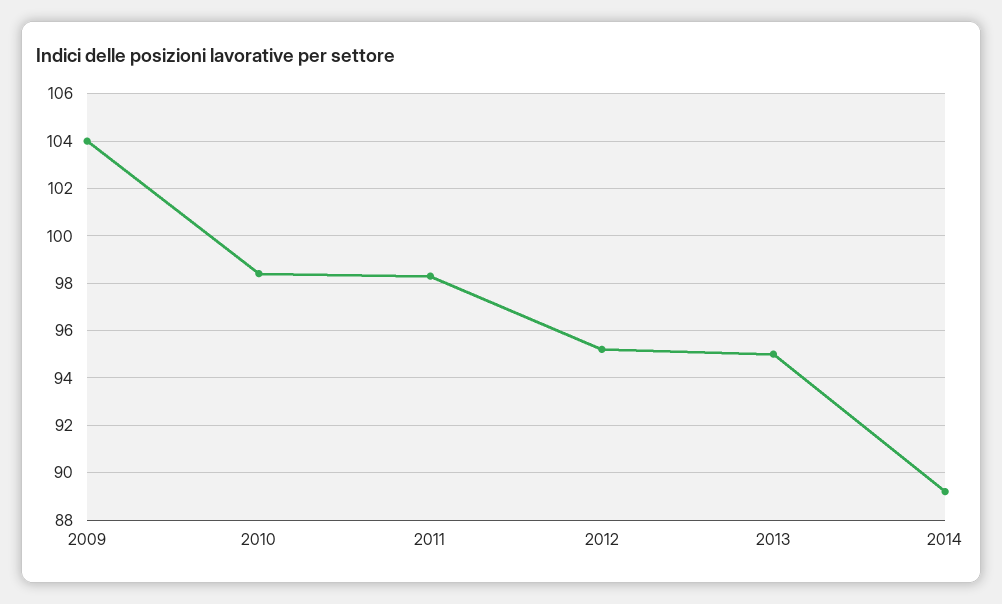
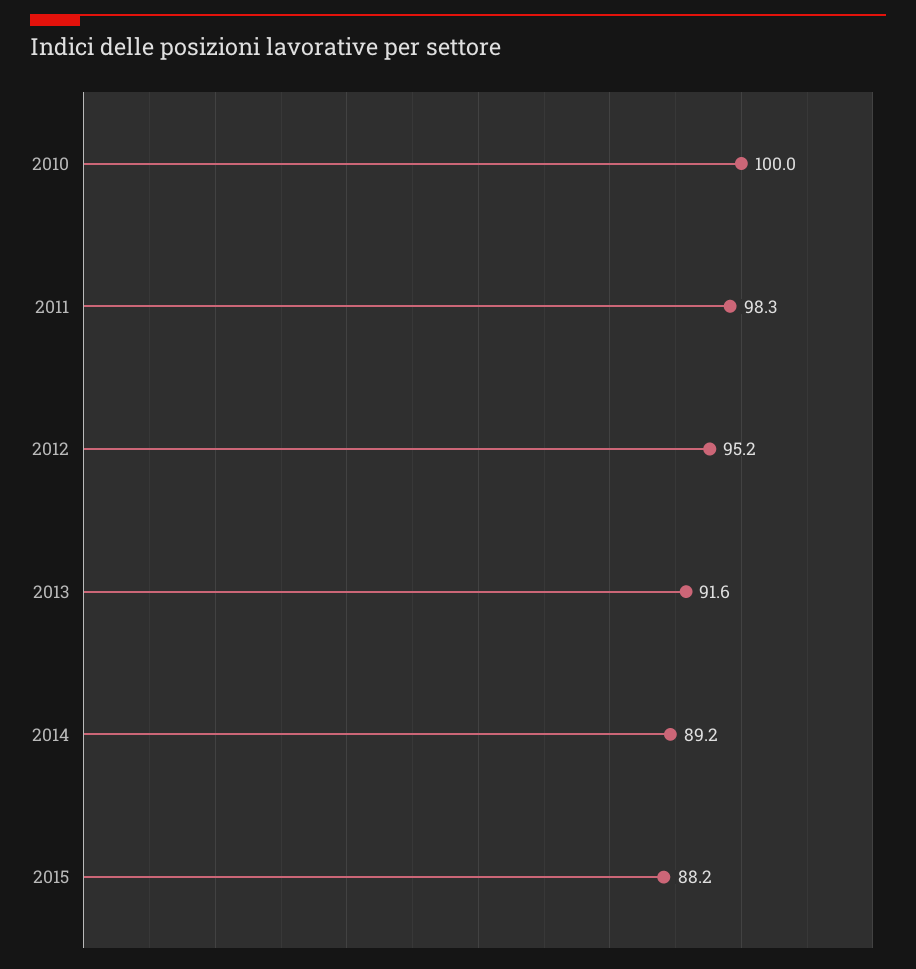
2009: 104 -> none
2010: 98.5 -> 100
2013: 95 -> 91.6
2015: none -> 88.2

